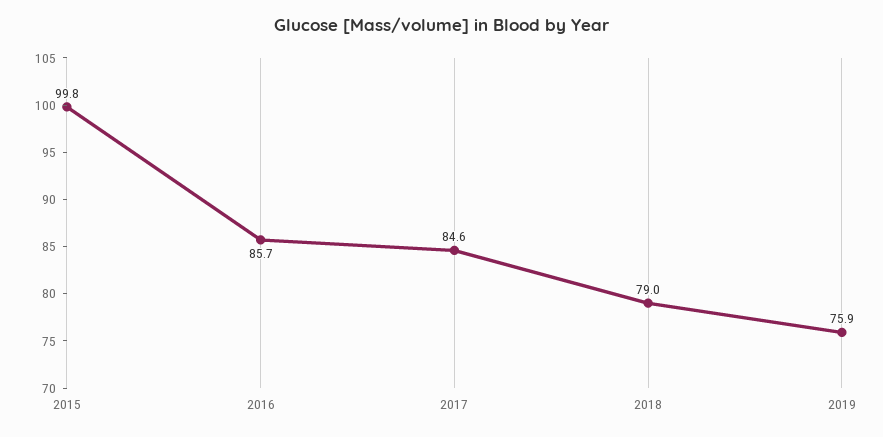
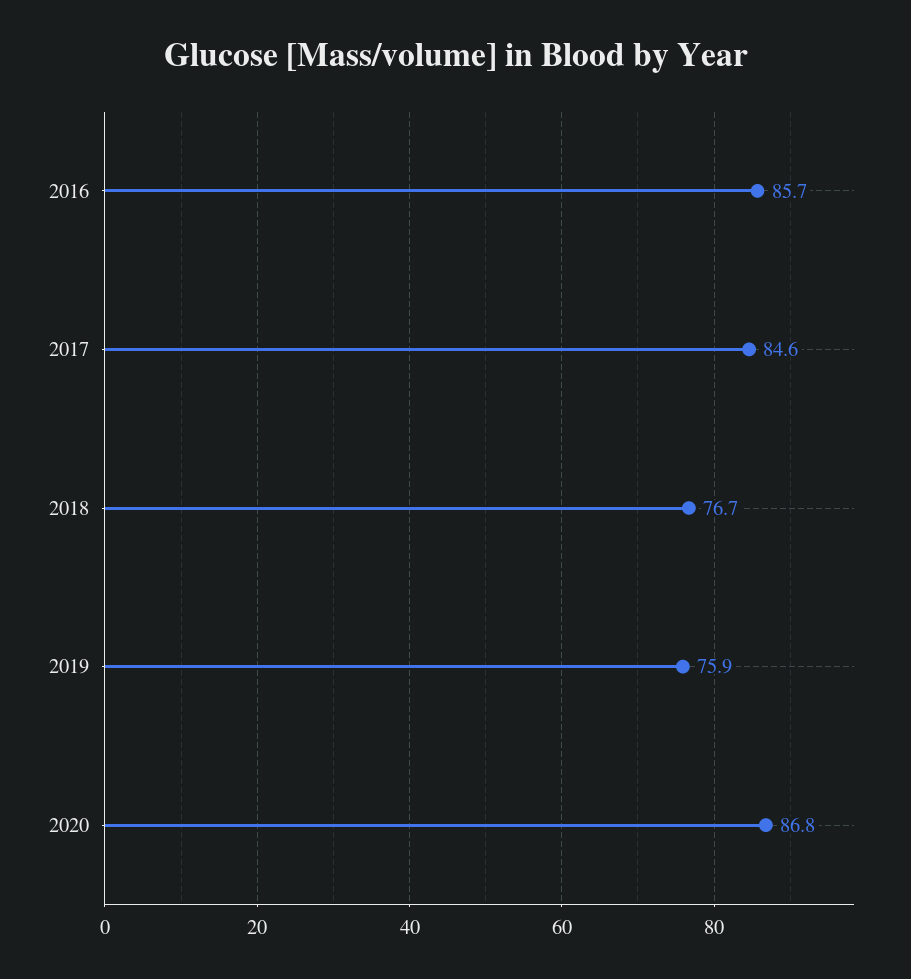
2015: 99.8 -> none
2018: 79 -> 76.7
2020: none -> 86.8

